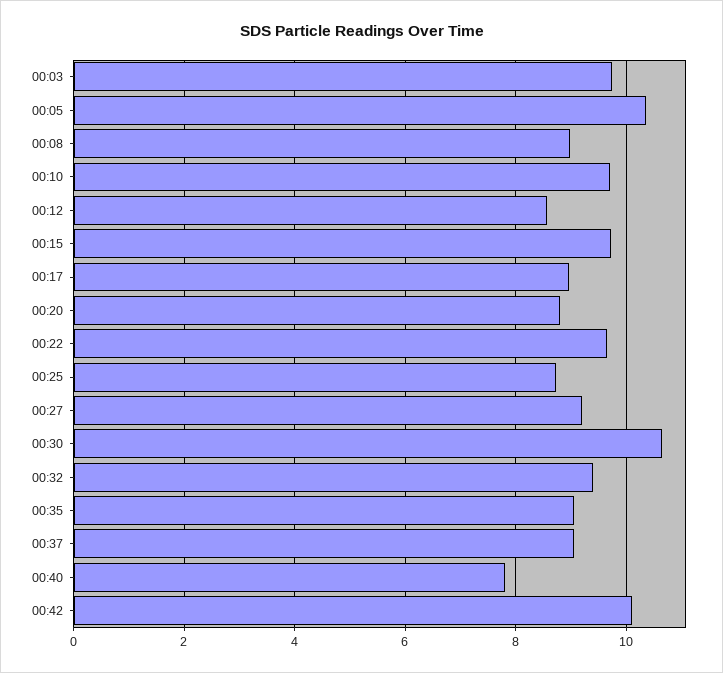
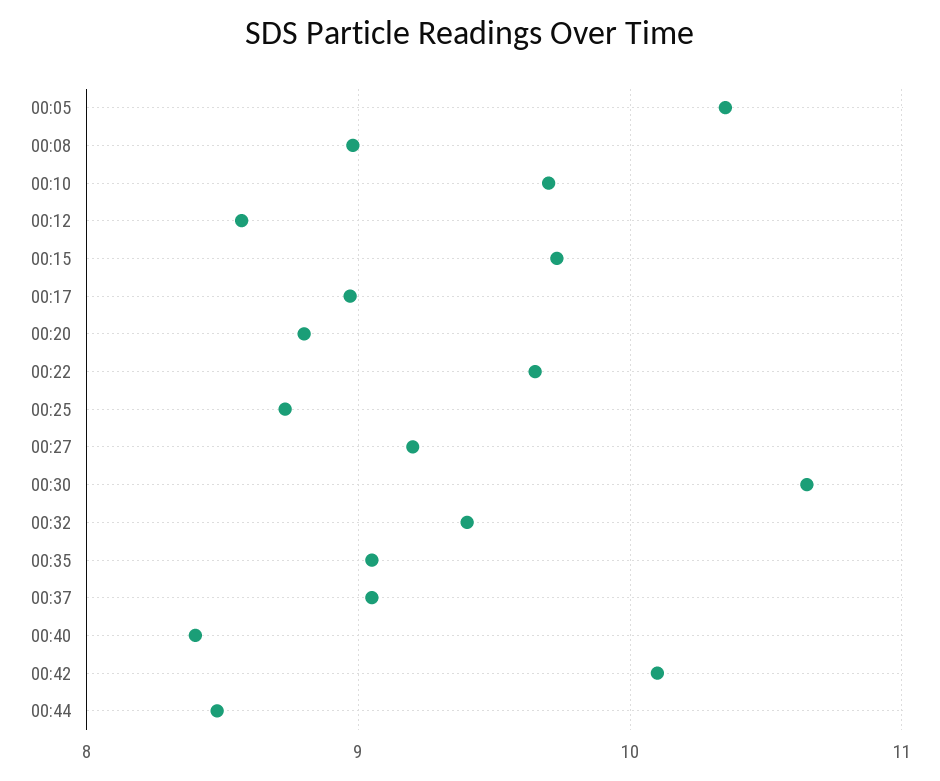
00:03: 9.8 -> none
00:40: 7.8 -> 8.4
00:44: none -> 8.5

